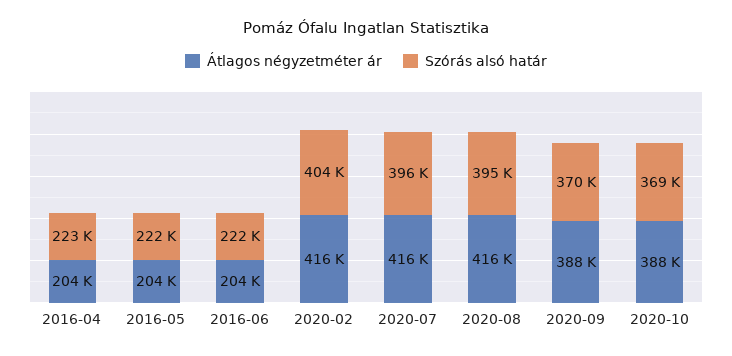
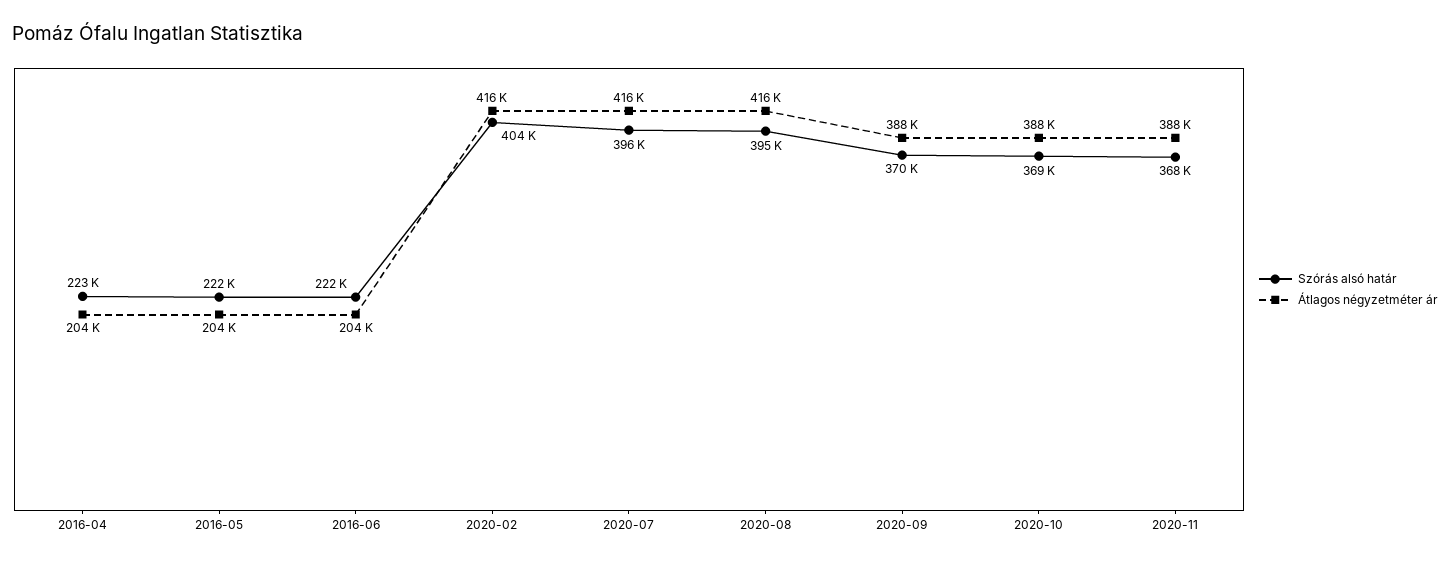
Szórás alsó határ, 2020-11: none -> 368000
Átlagos négyzetméter ár, 2020-11: none -> 388000

